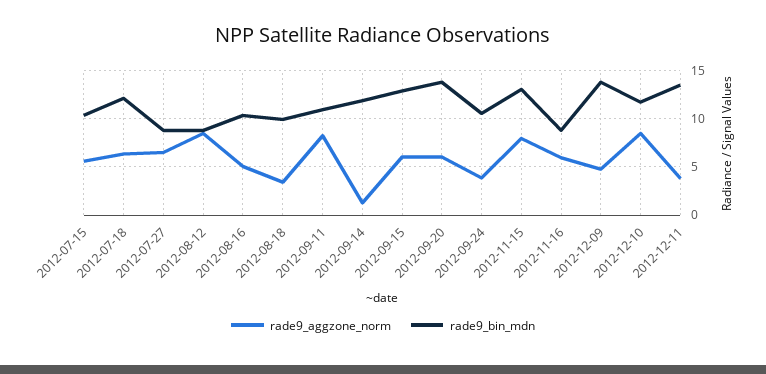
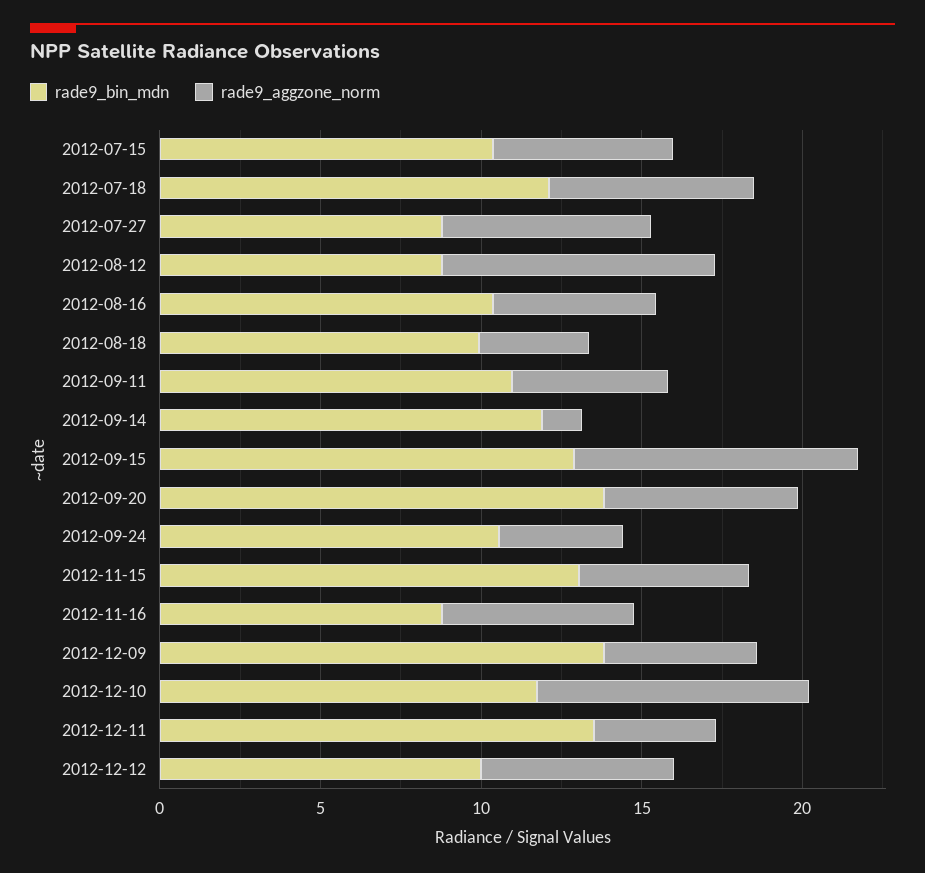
rade9_aggzone_norm, 2012-09-11: 8 -> 5
rade9_aggzone_norm, 2012-09-15: 6 -> 9
rade9_aggzone_norm, 2012-11-15: 8 -> 5
rade9_bin_mdn, 2012-12-12: none -> 10
rade9_aggzone_norm, 2012-12-12: none -> 6

